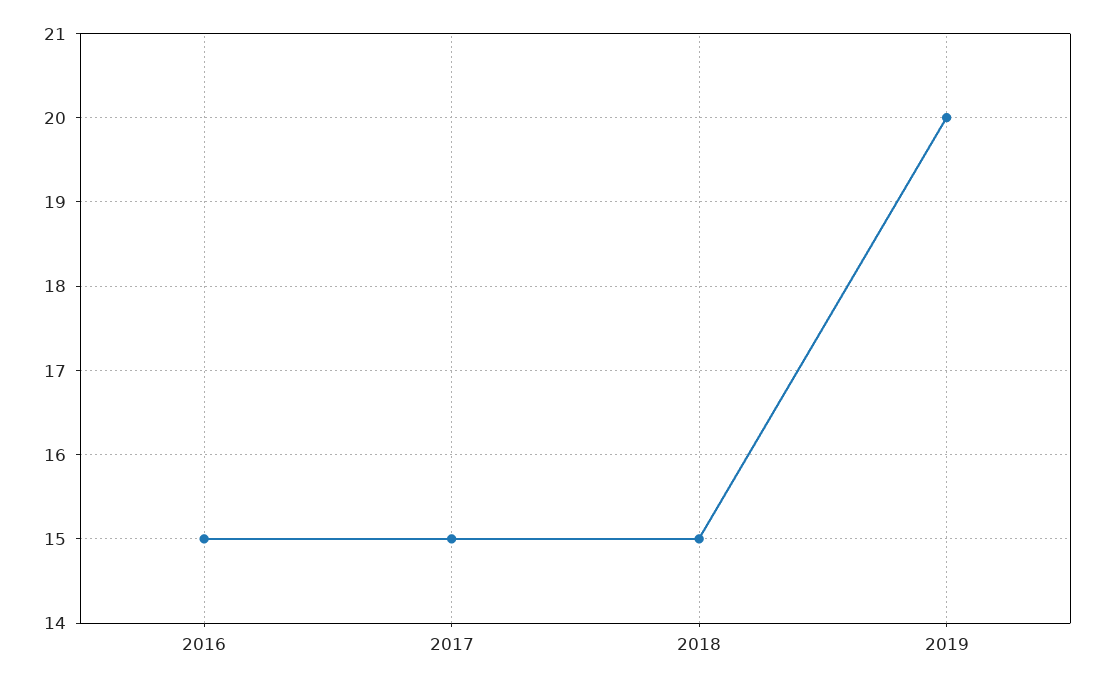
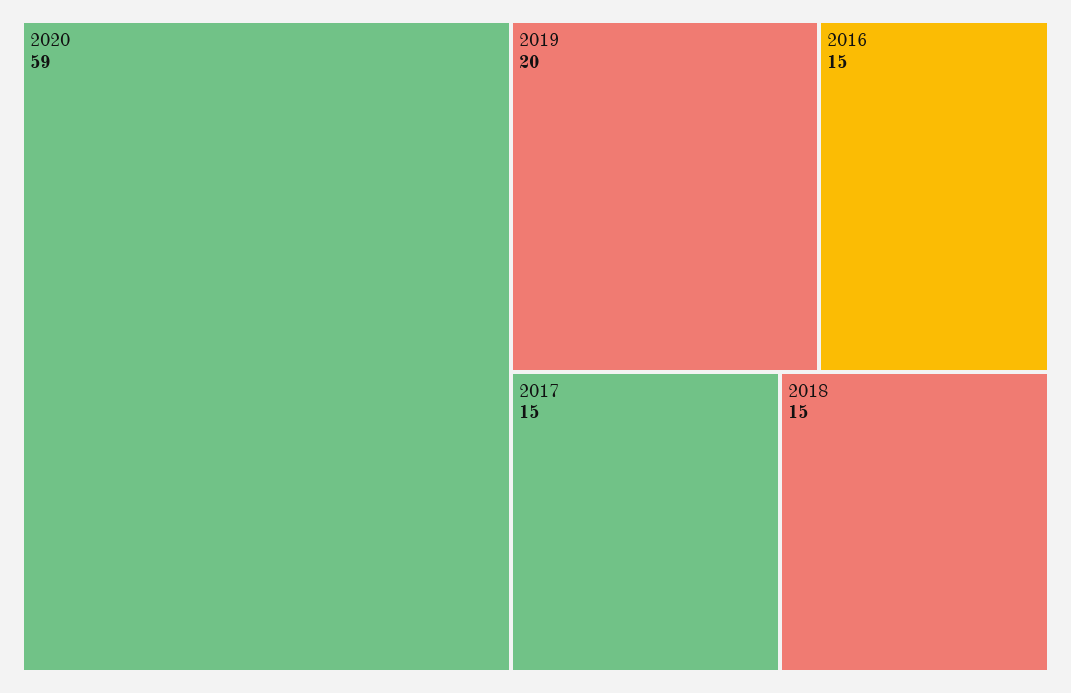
2020: none -> 59

